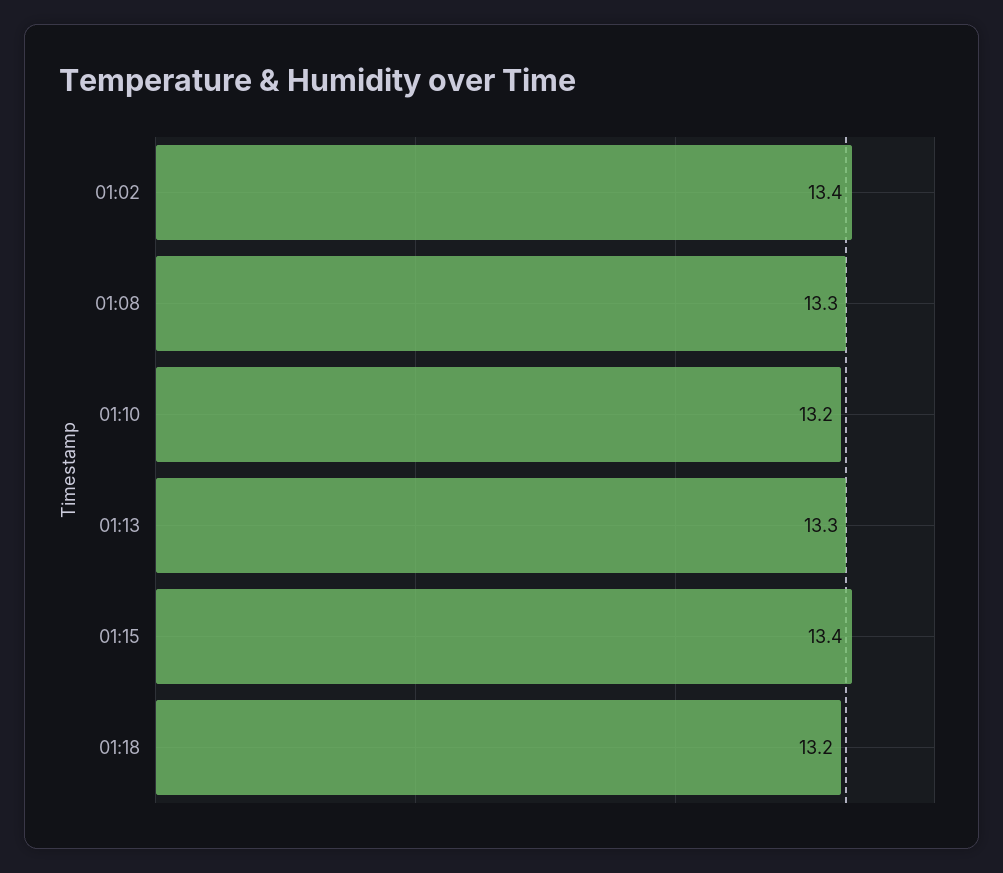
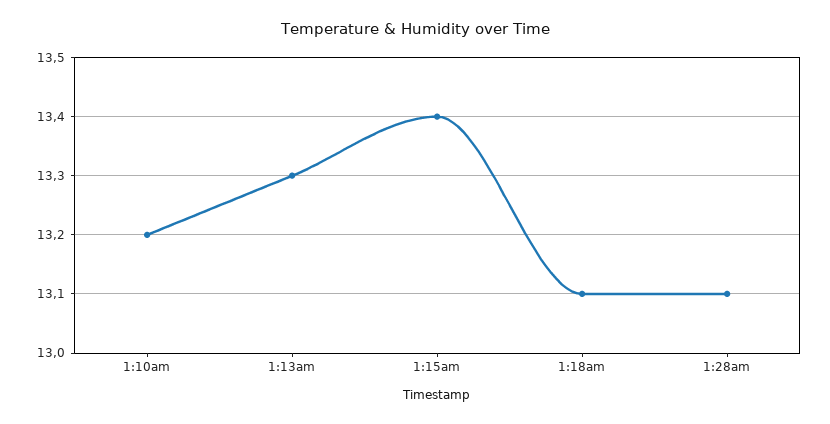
01:02: 13.4 -> none
01:08: 13.3 -> none
01:18: 13.2 -> 13.1
1:28am: none -> 13.1

